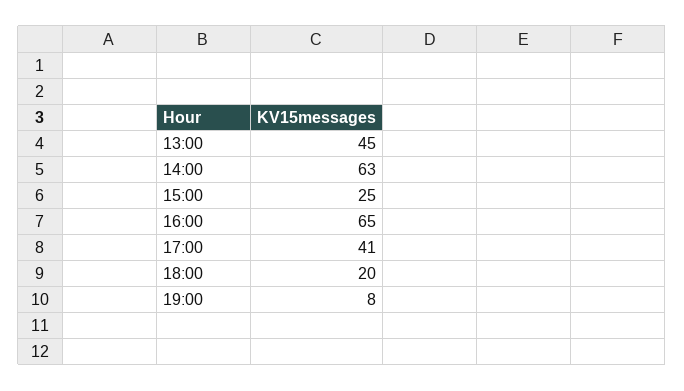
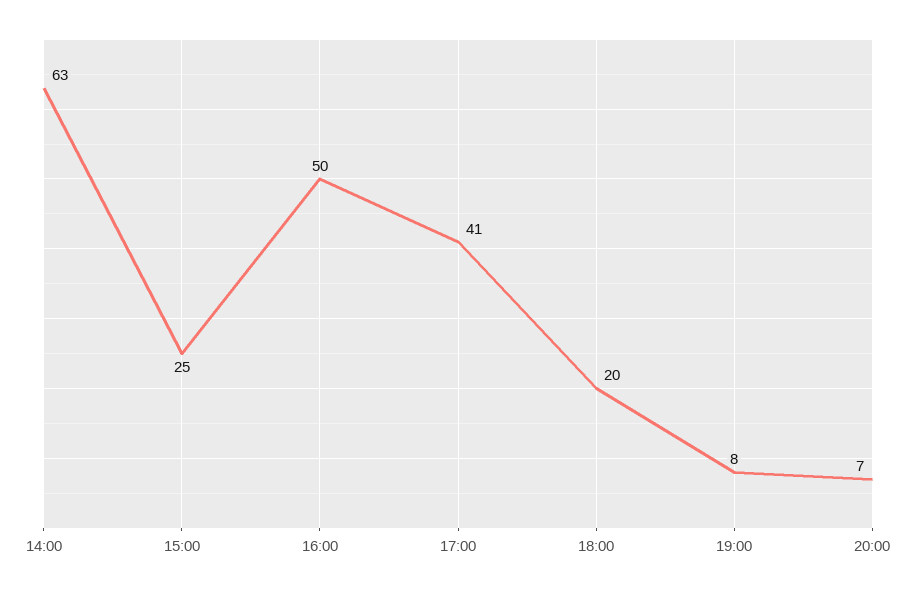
13:00: 45 -> none
16:00: 65 -> 50
20:00: none -> 7

